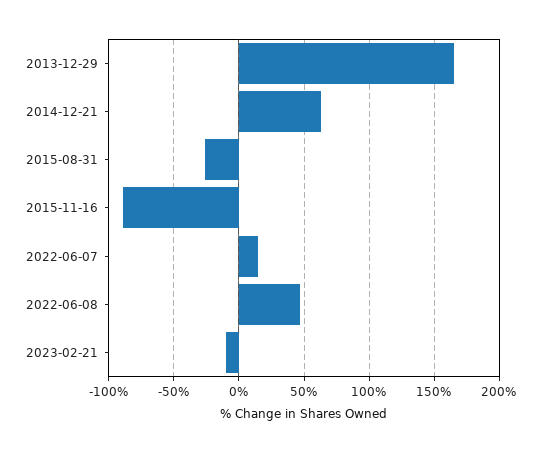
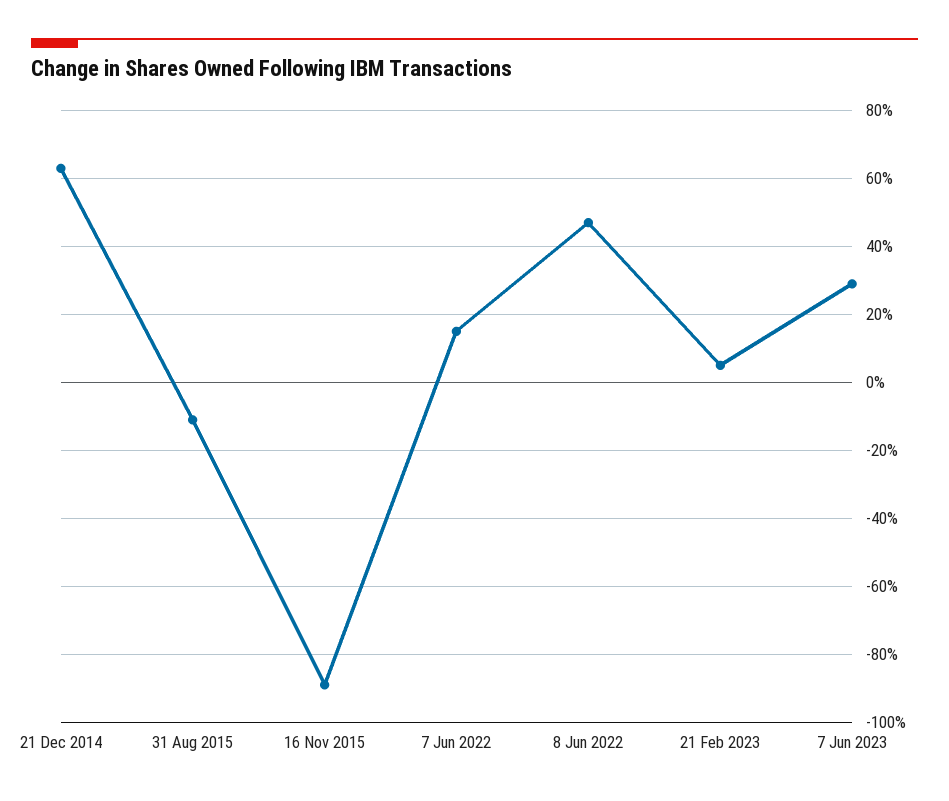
2013-12-29: 165 -> none
2015-08-31: -25 -> -10
2023-02-21: -10 -> 5
7 Jun 2023: none -> 30

